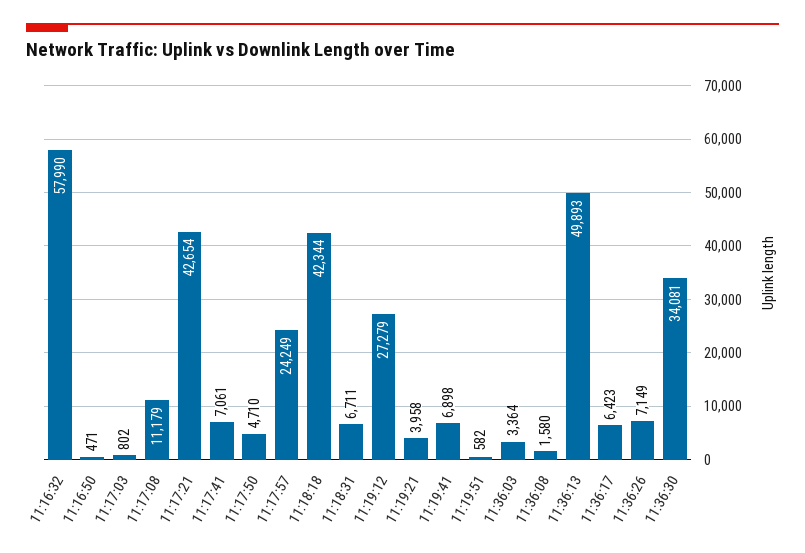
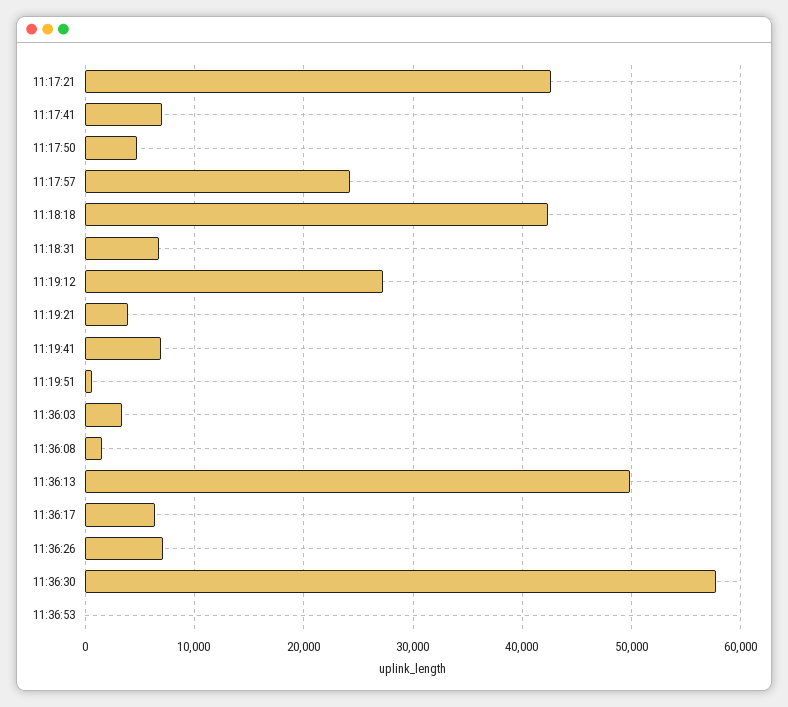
11:16:32: 57990 -> none
11:16:50: 471 -> none
11:17:03: 802 -> none
11:17:08: 11179 -> none
11:36:30: 34081 -> 58000
11:36:53: none -> 0

